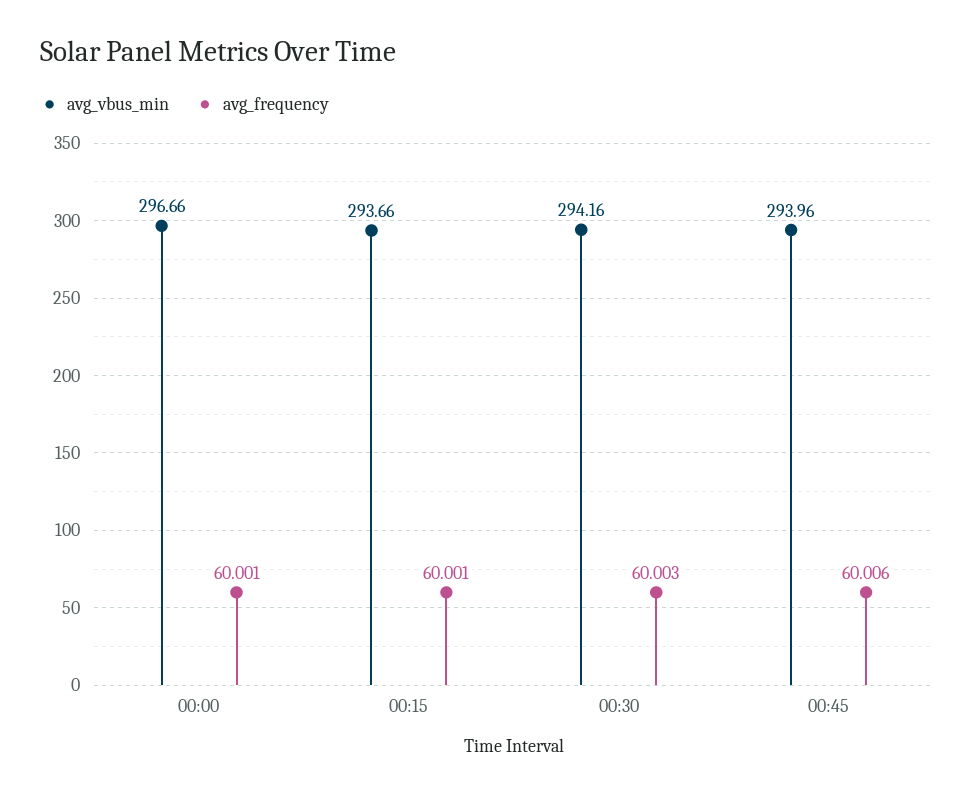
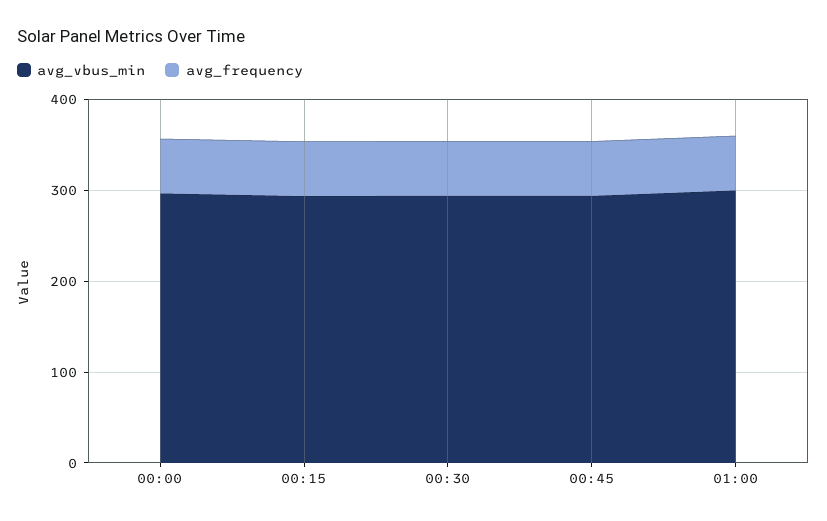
avg_vbus_min, 01:00: none -> 300
avg_frequency, 01:00: none -> 60

